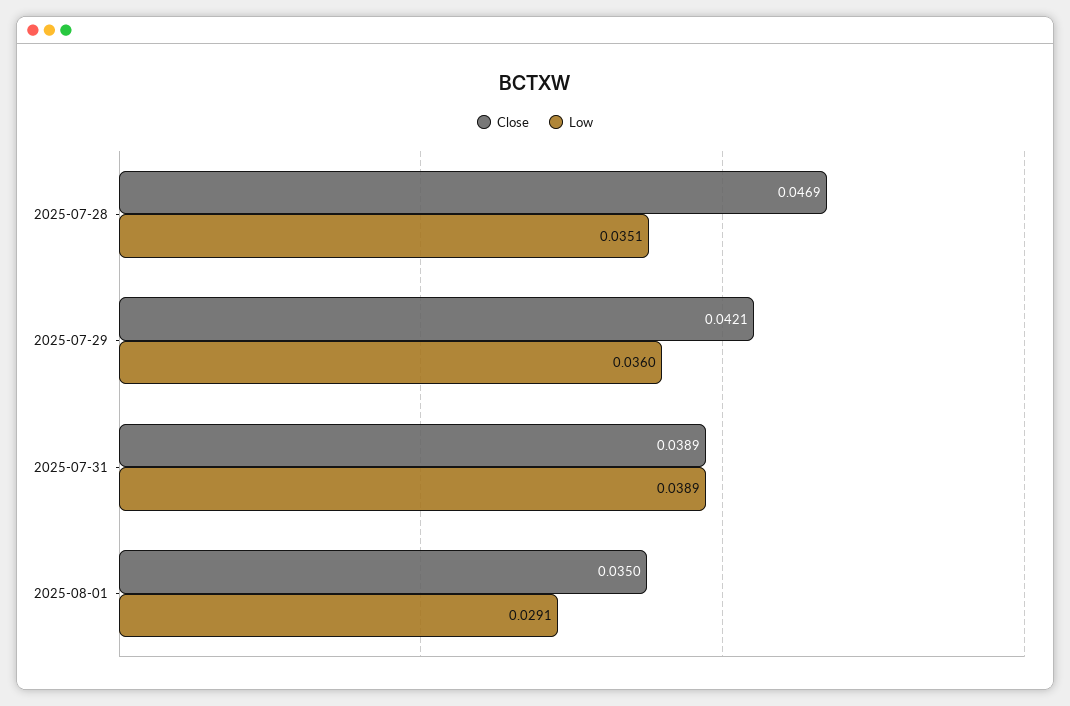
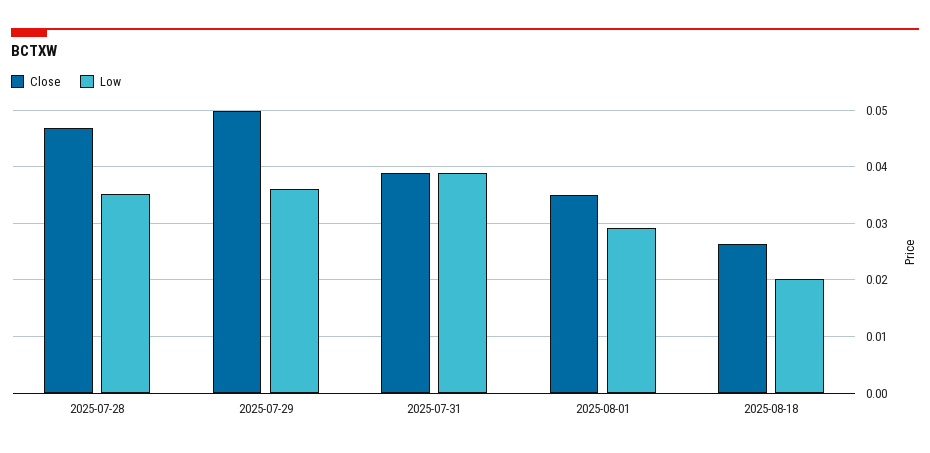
Close, 2025-07-29: 0.0421 -> 0.05
Close, 2025-08-18: none -> 0.026
Low, 2025-08-18: none -> 0.02

